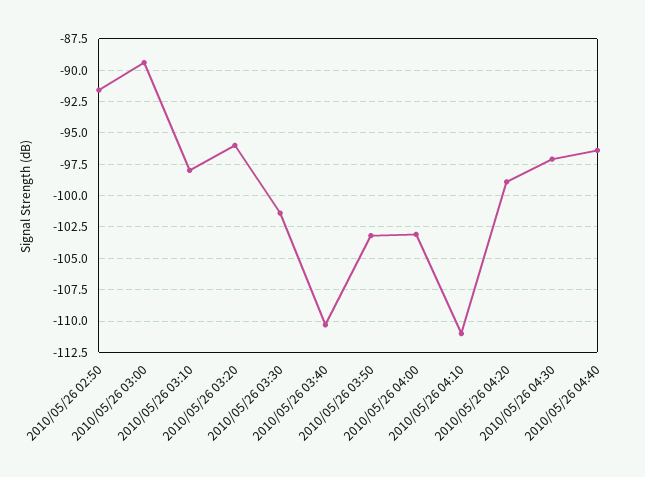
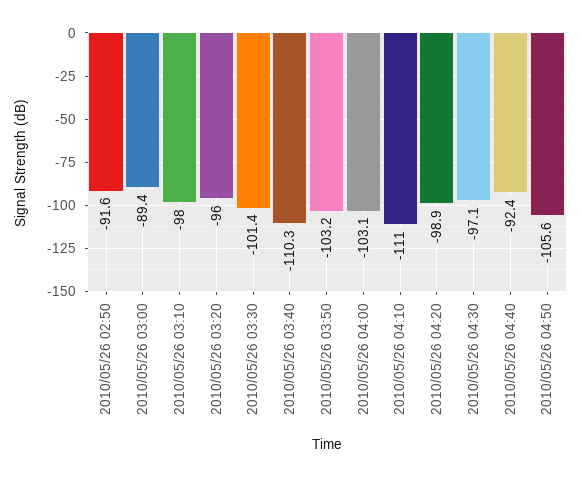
2010/05/26 04:40: -96.5 -> -92.4
2010/05/26 04:50: none -> -105.6

